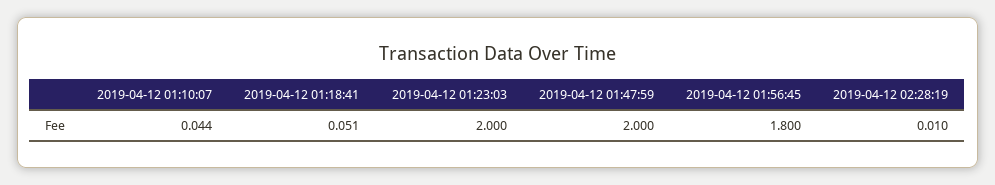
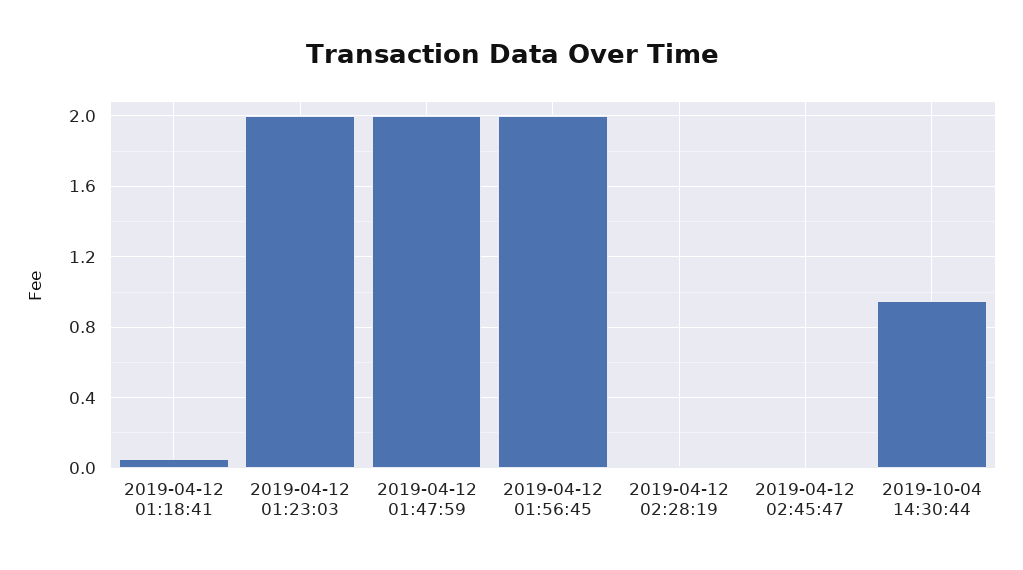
2019-04-12 01:10:07: 0.044 -> none
2019-04-12 01:56:45: 1.8 -> 2
2019-04-12 02:45:47: none -> 0
2019-10-04 14:30:44: none -> 0.95

